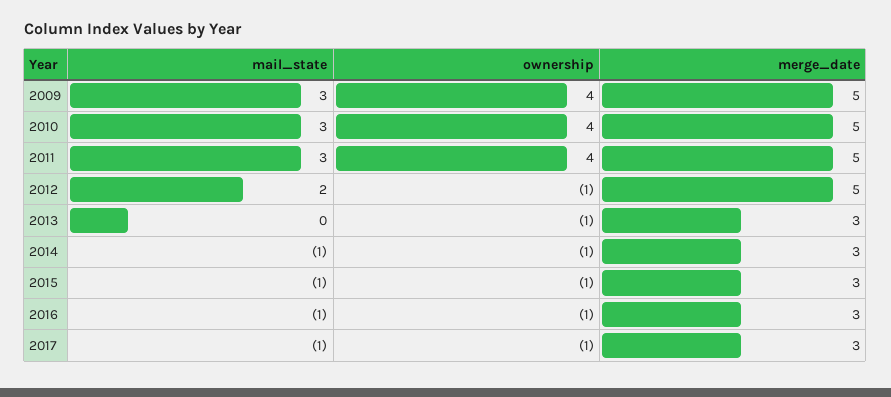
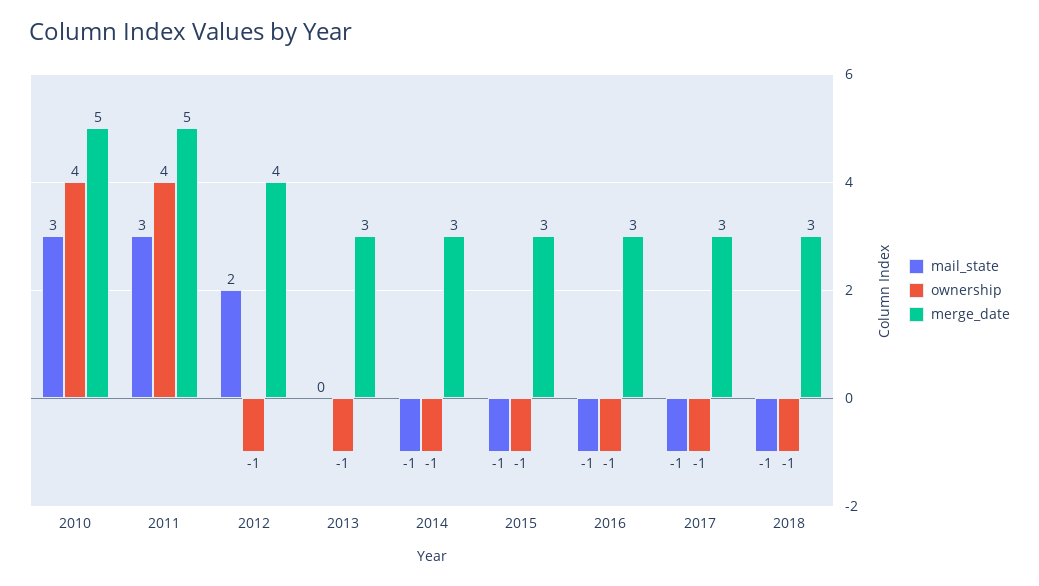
mail_state, 2009: 3 -> none
ownership, 2009: 4 -> none
merge_date, 2009: 5 -> none
merge_date, 2012: 5 -> 4
mail_state, 2018: none -> -1
ownership, 2018: none -> -1
merge_date, 2018: none -> 3

